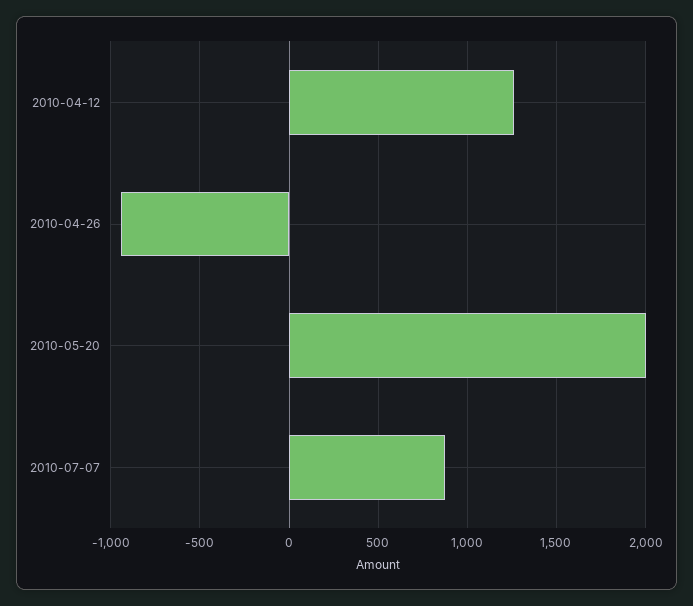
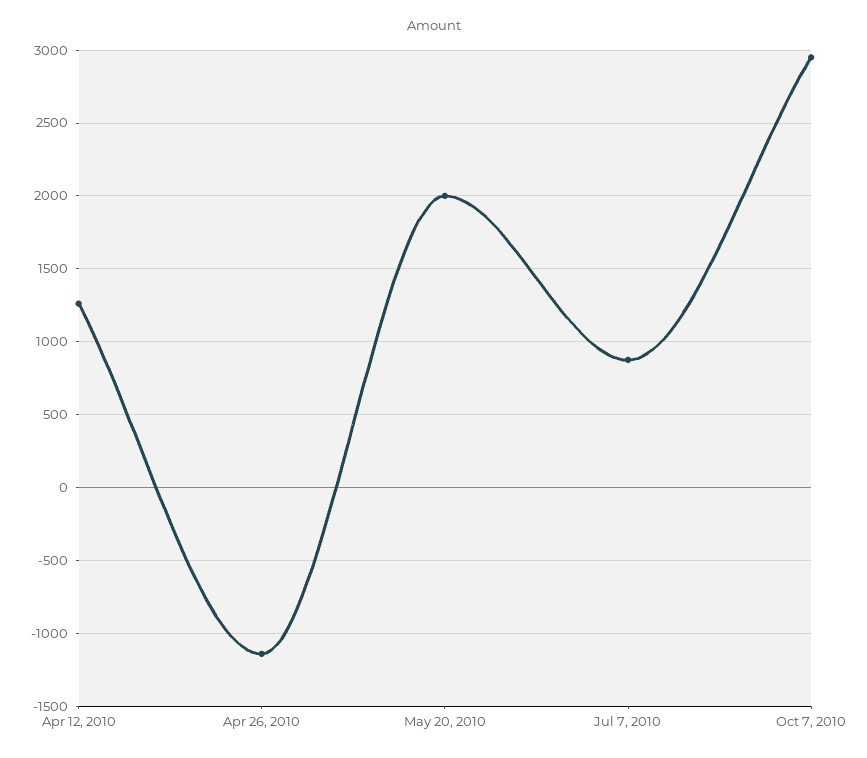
2010-04-26: -950 -> -1150
Oct 7, 2010: none -> 2950

